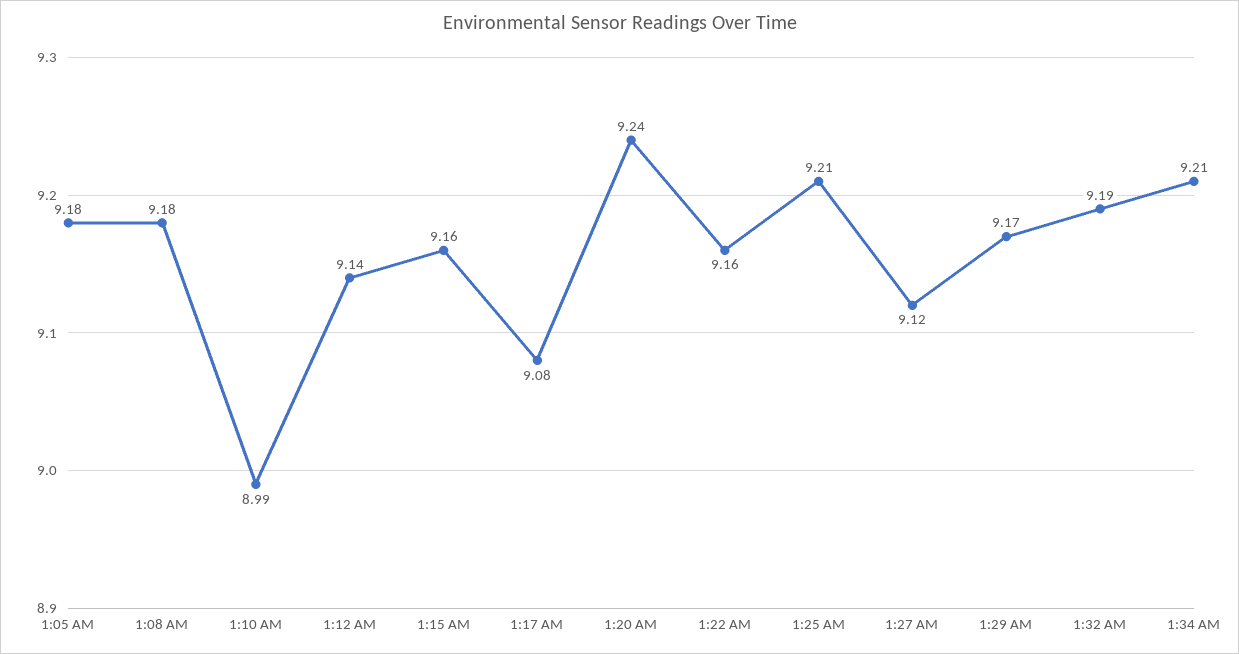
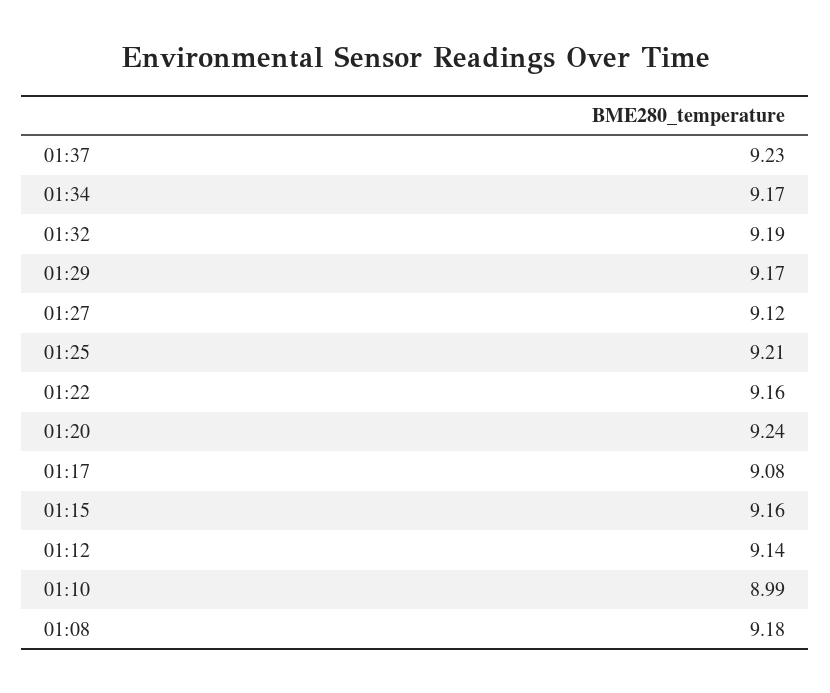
1:05 AM: 9.18 -> none
1:34 AM: 9.21 -> 9.17
01:37: none -> 9.23

